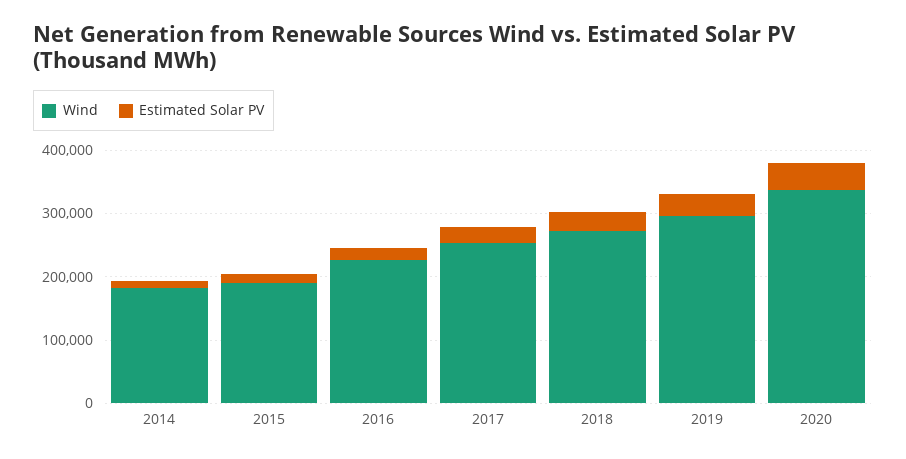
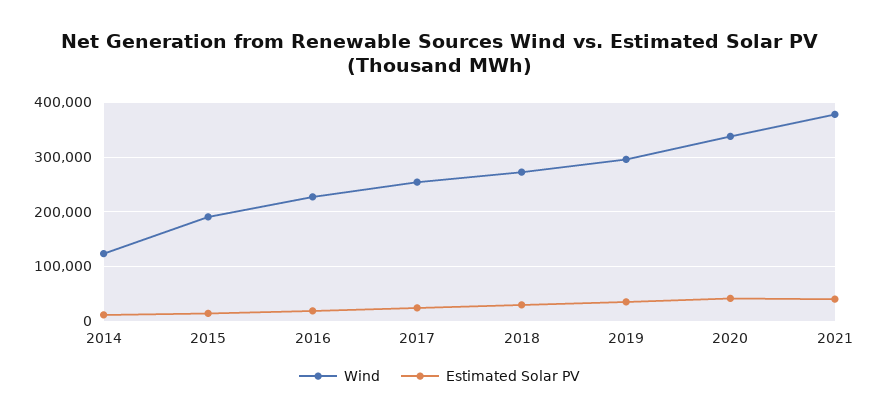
Wind, 2014: 180000 -> 120000
Wind, 2021: none -> 380000
Estimated Solar PV, 2021: none -> 40000

